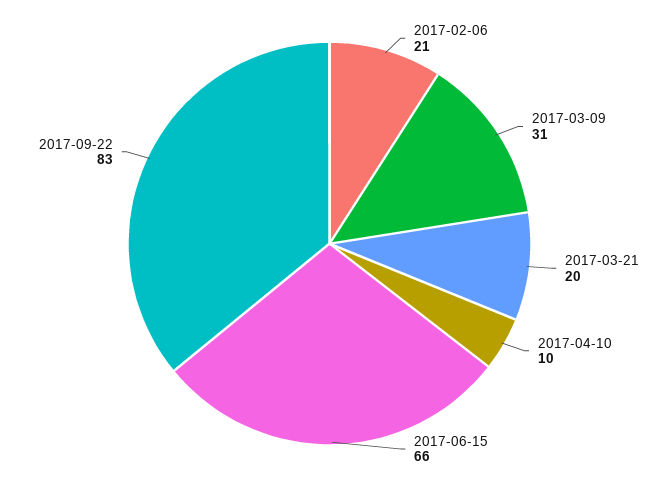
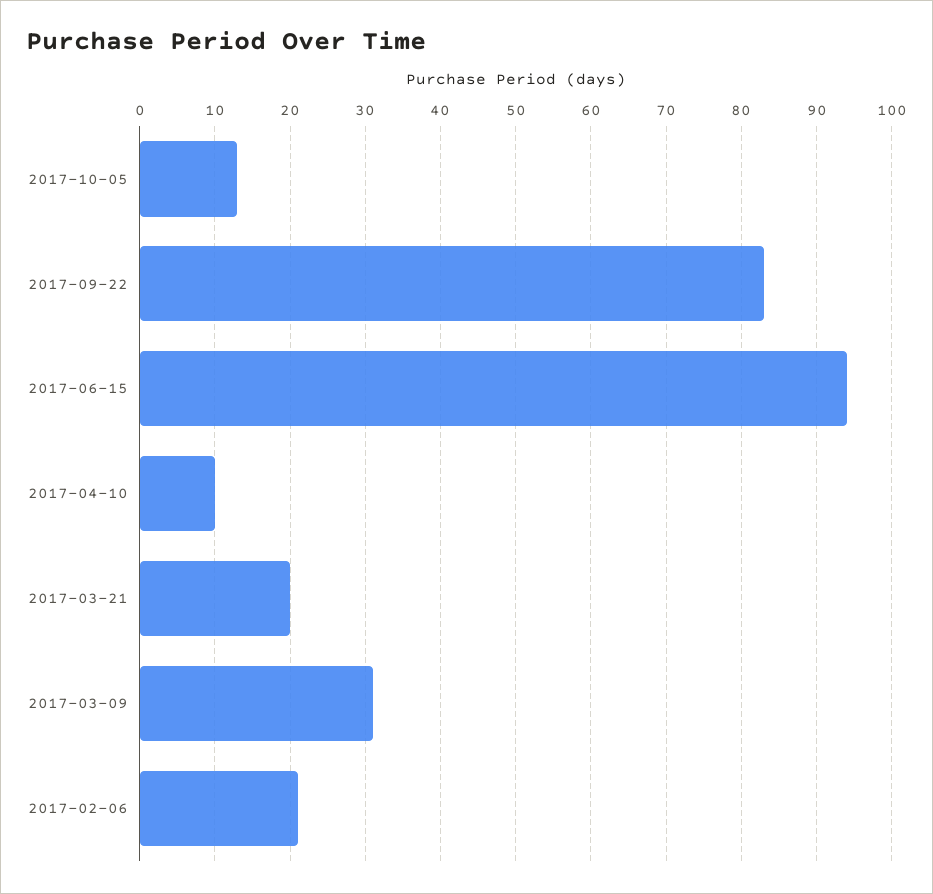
2017-06-15: 66 -> 94
2017-10-05: none -> 13

